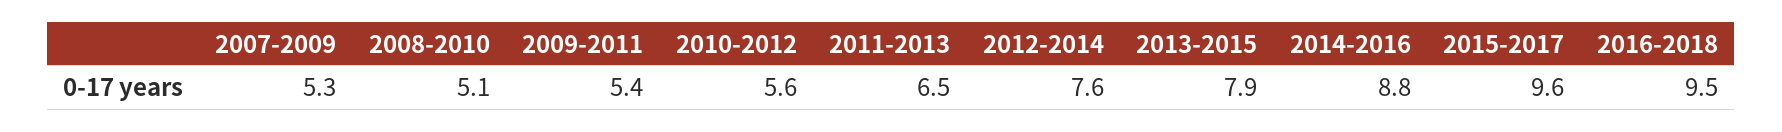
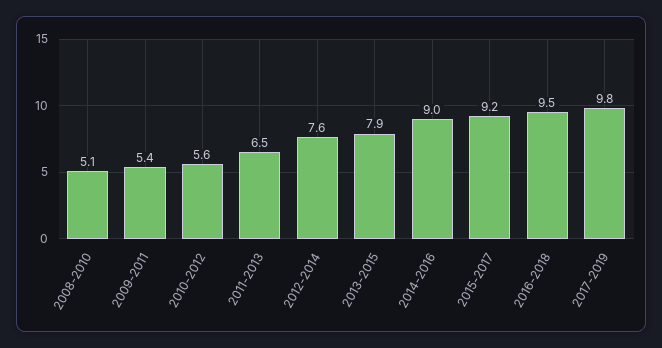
2007-2009: 5.3 -> none
2014-2016: 8.8 -> 9
2015-2017: 9.6 -> 9.2
2017-2019: none -> 9.8

